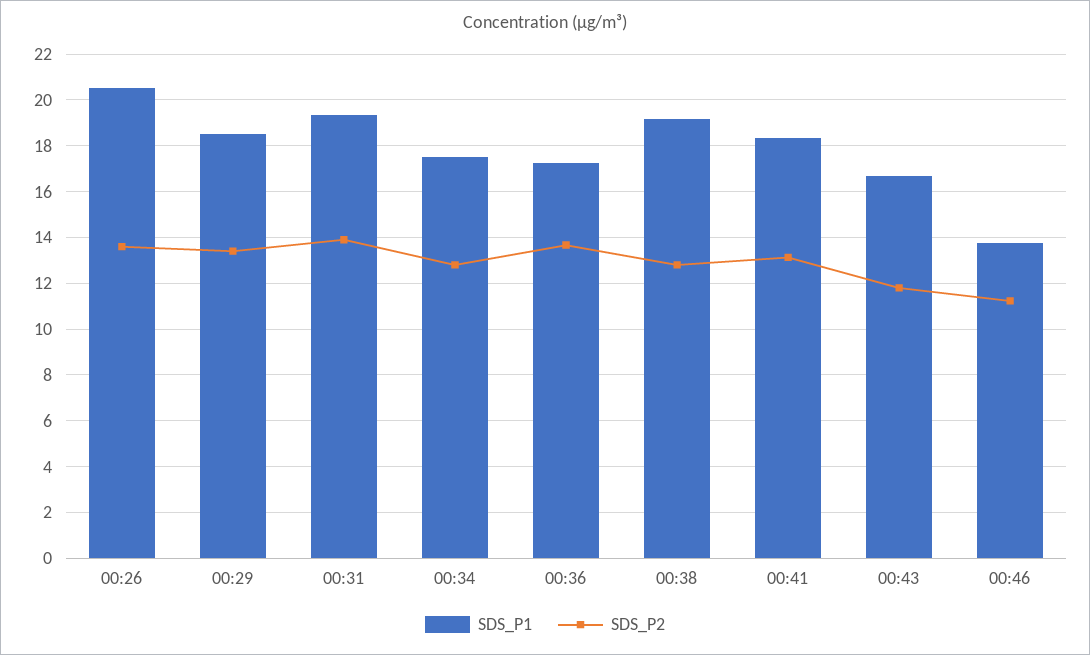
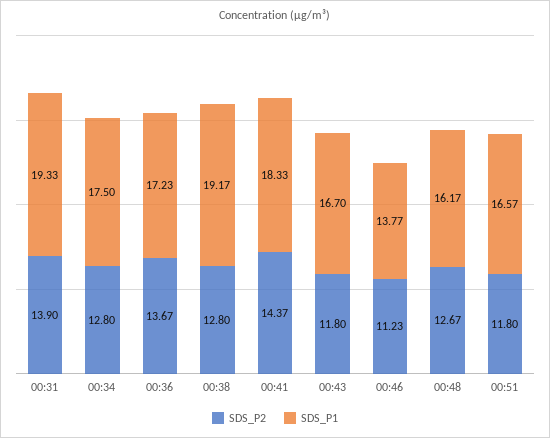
SDS_P1, 00:26: 20.5 -> none
SDS_P2, 00:26: 13.5 -> none
SDS_P1, 00:29: 18.5 -> none
SDS_P2, 00:29: 13.5 -> none
SDS_P2, 00:41: 13 -> 14.37
SDS_P2, 00:48: none -> 12.67
SDS_P1, 00:48: none -> 16.17
SDS_P2, 00:51: none -> 11.8
SDS_P1, 00:51: none -> 16.57

